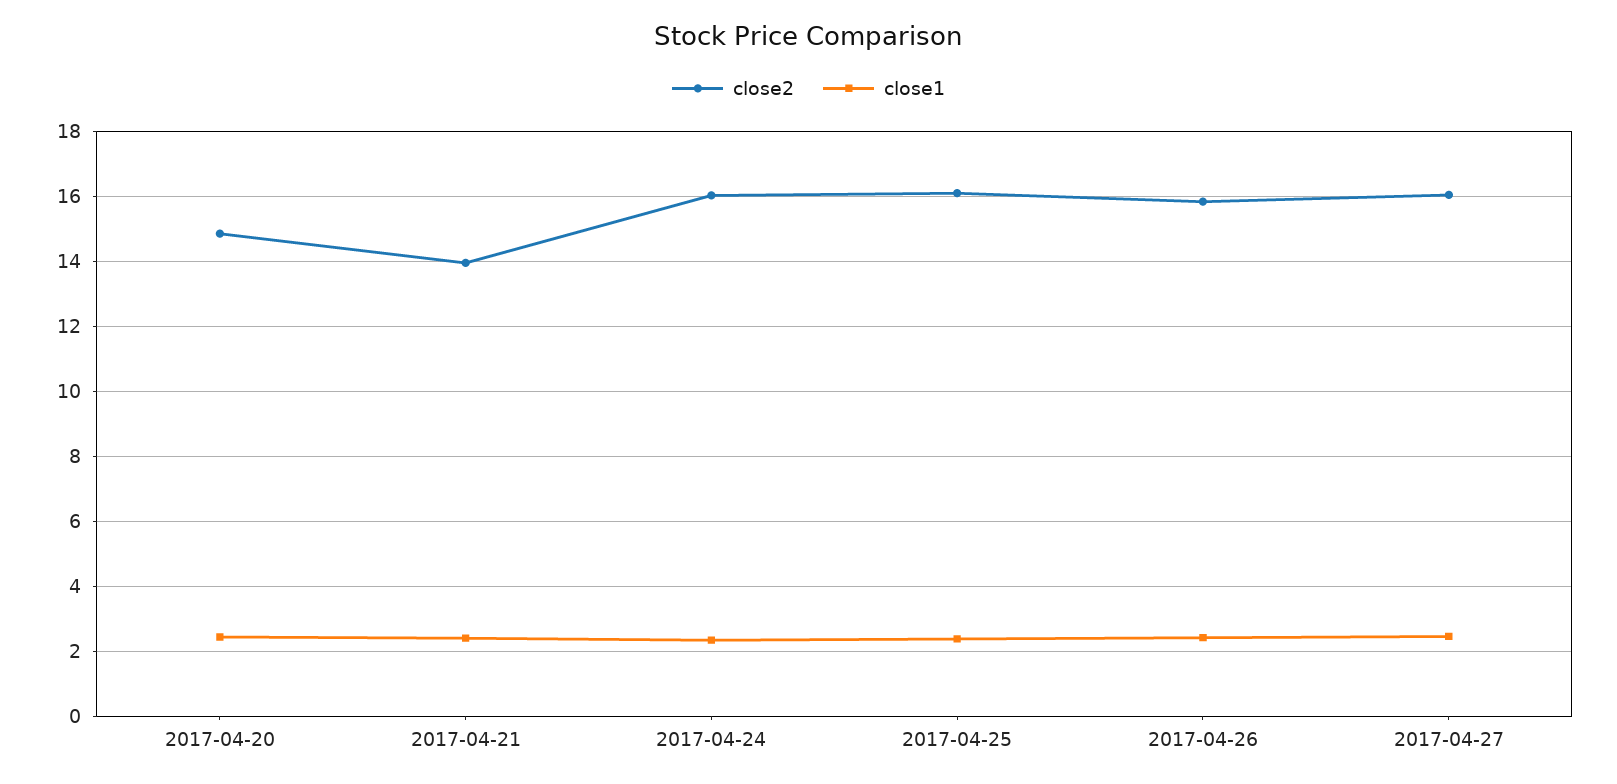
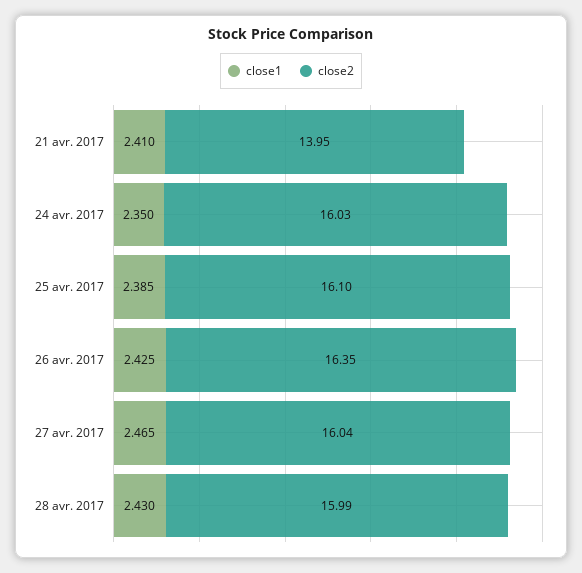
close2, 2017-04-20: 14.8 -> none
close1, 2017-04-20: 2.4 -> none
close2, 2017-04-26: 15.8 -> 16.35
close1, 28 avr. 2017: none -> 2.43
close2, 28 avr. 2017: none -> 15.99

